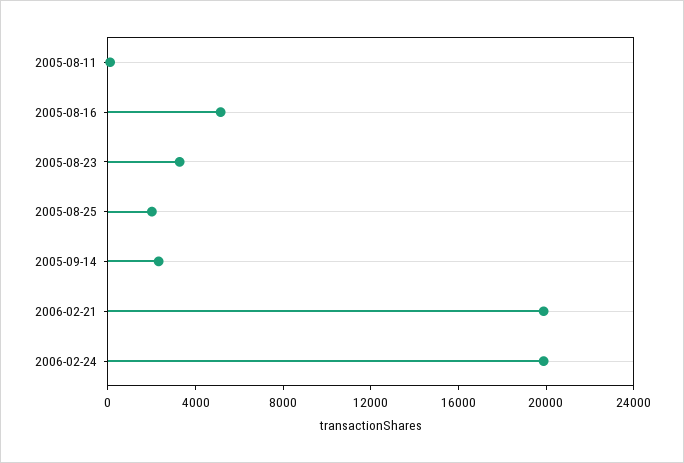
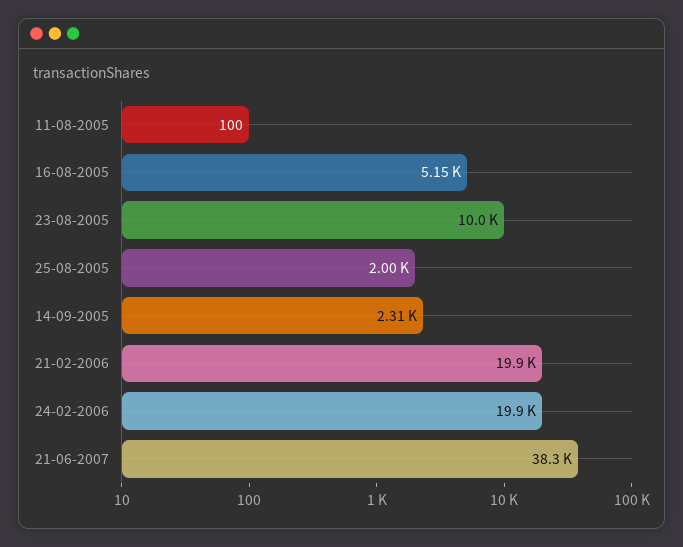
2005-08-23: 3000 -> 10000
21-06-2007: none -> 38300

